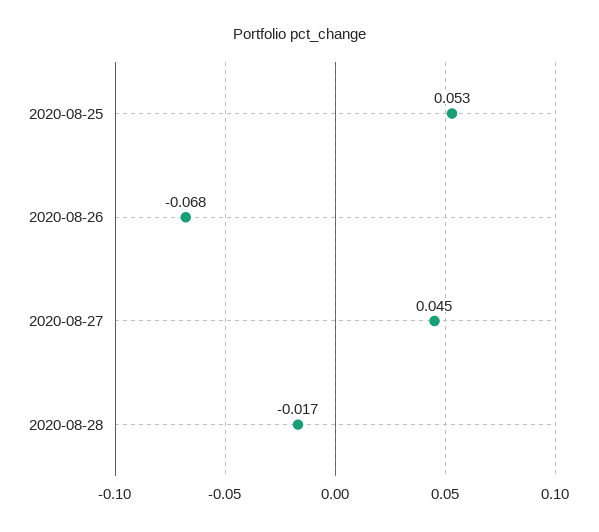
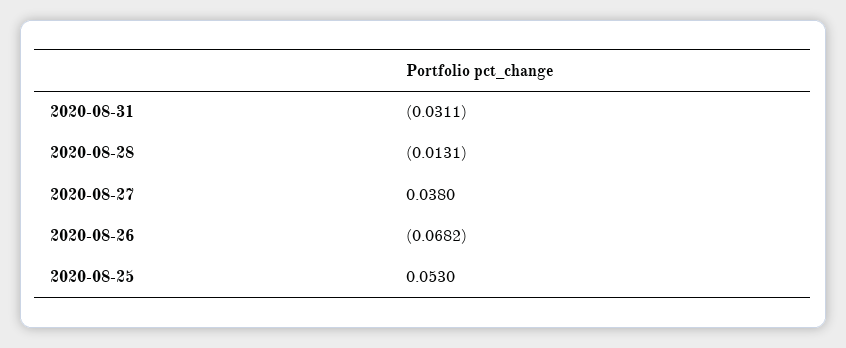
2020-08-27: 0.045 -> 0.038
2020-08-28: -0.017 -> -0.0131
2020-08-31: none -> -0.0311

